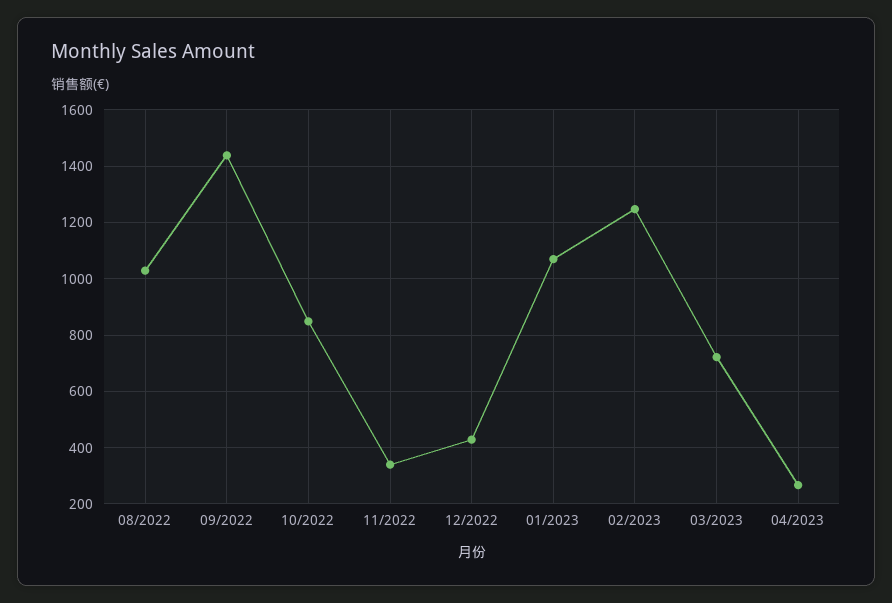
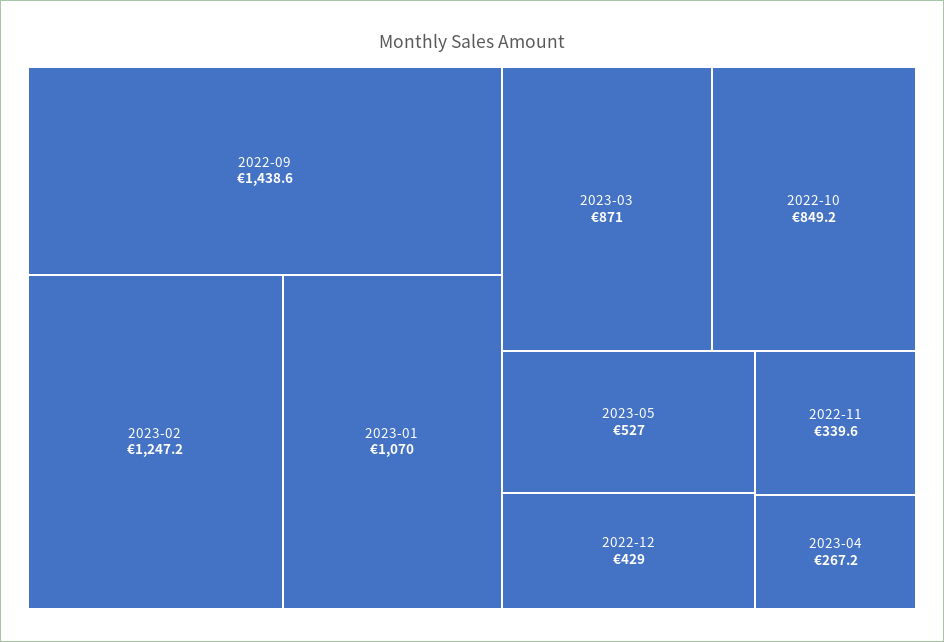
08/2022: 1025 -> none
03/2023: 725 -> 871
2023-05: none -> 527

